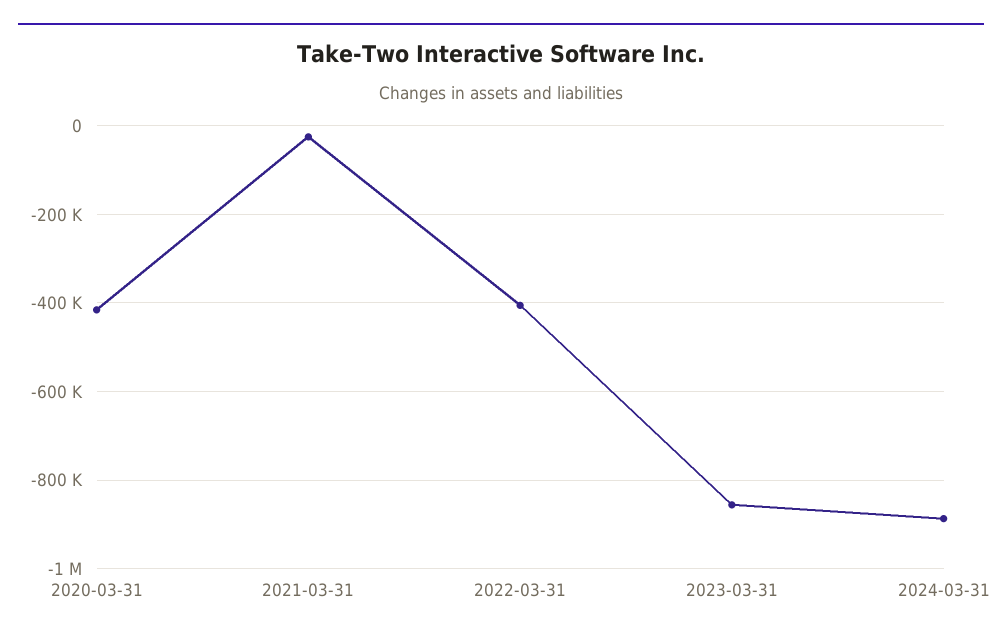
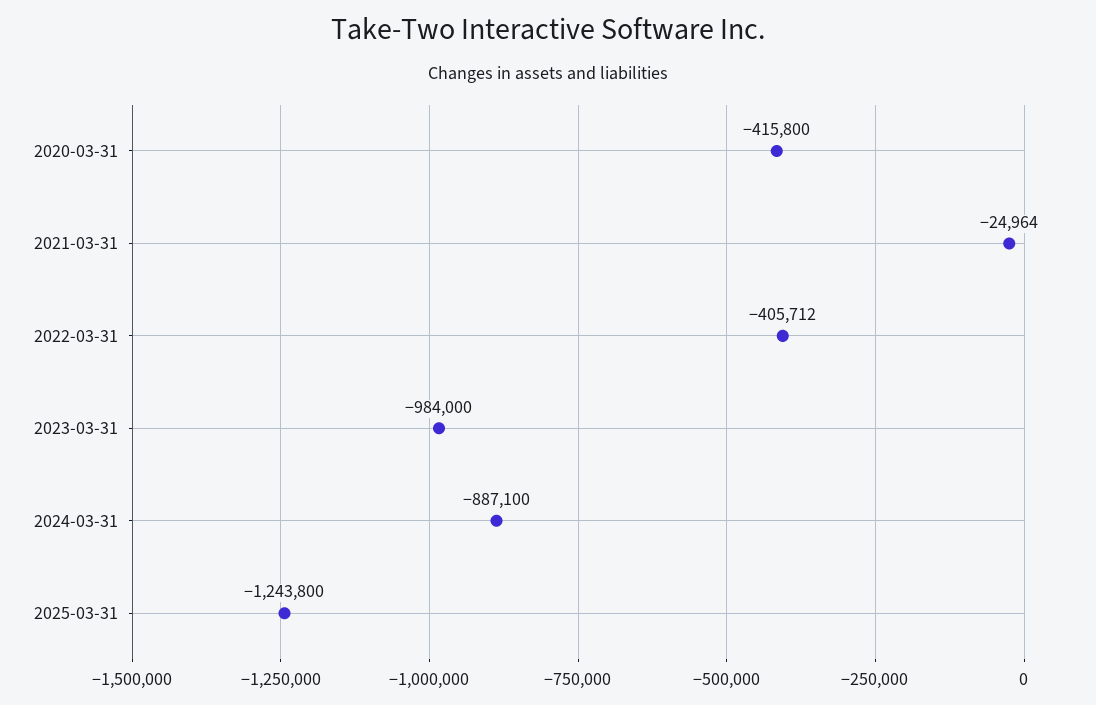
2023-03-31: -860000 -> -984000
2025-03-31: none -> -1243800

